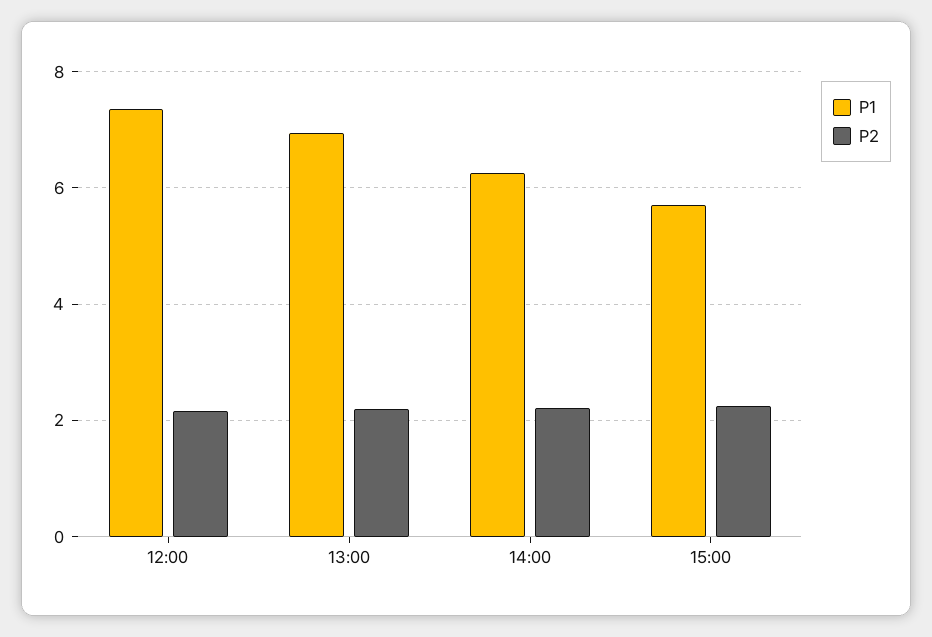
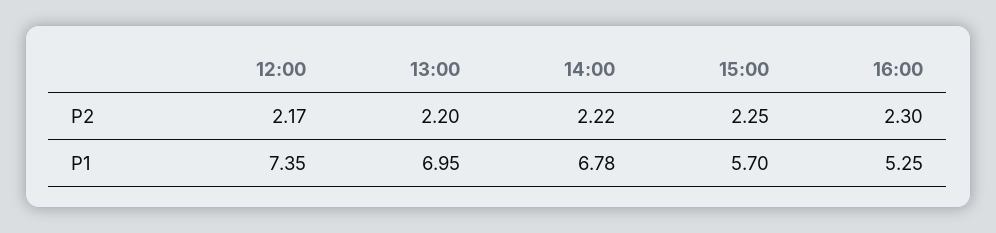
P1, 14:00: 6.2 -> 6.78
P2, 16:00: none -> 2.3
P1, 16:00: none -> 5.25

